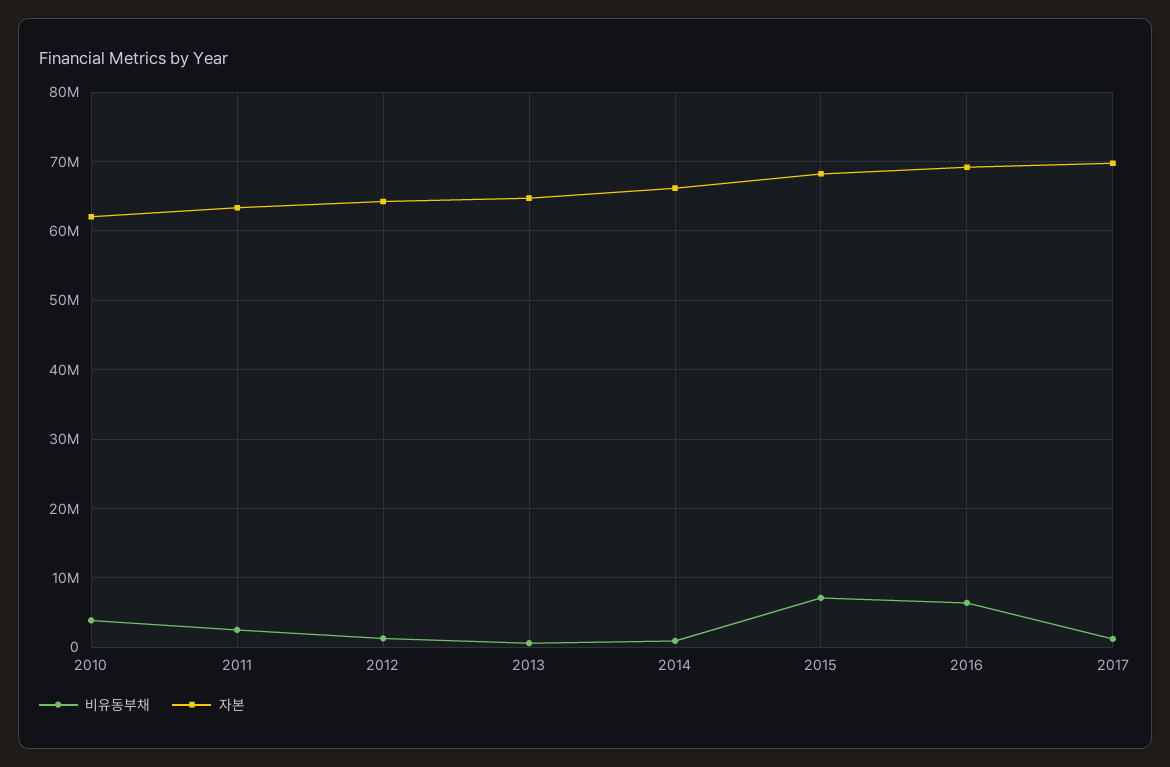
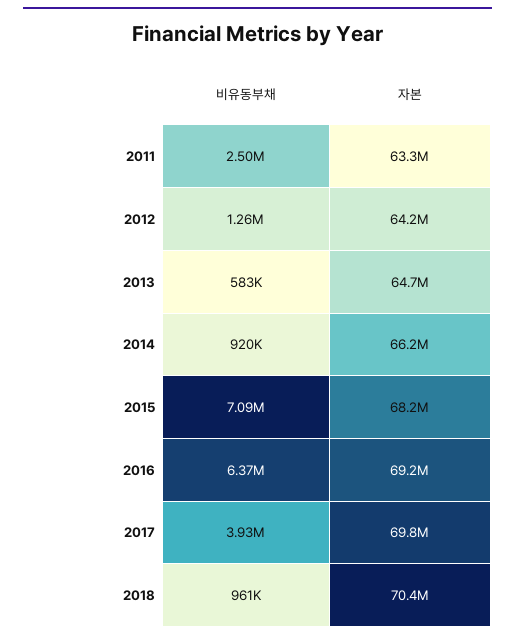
비유동부채, 2010: 4000000 -> none
자본, 2010: 62000000 -> none
비유동부채, 2017: 1000000 -> 3930000
비유동부채, 2018: none -> 961000
자본, 2018: none -> 70400000

